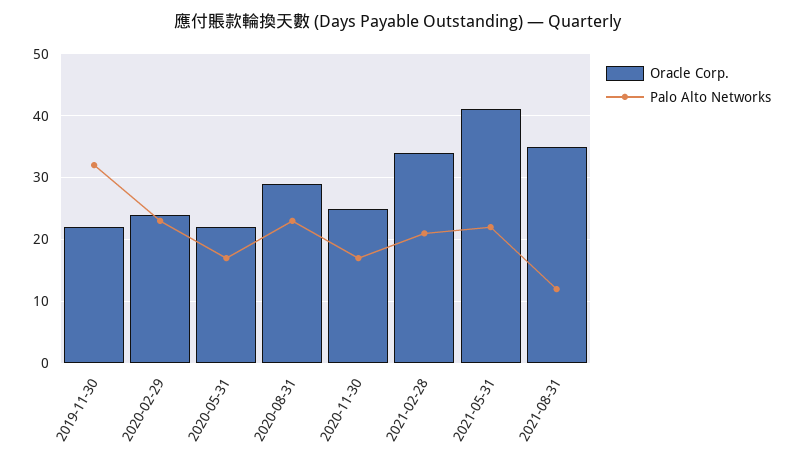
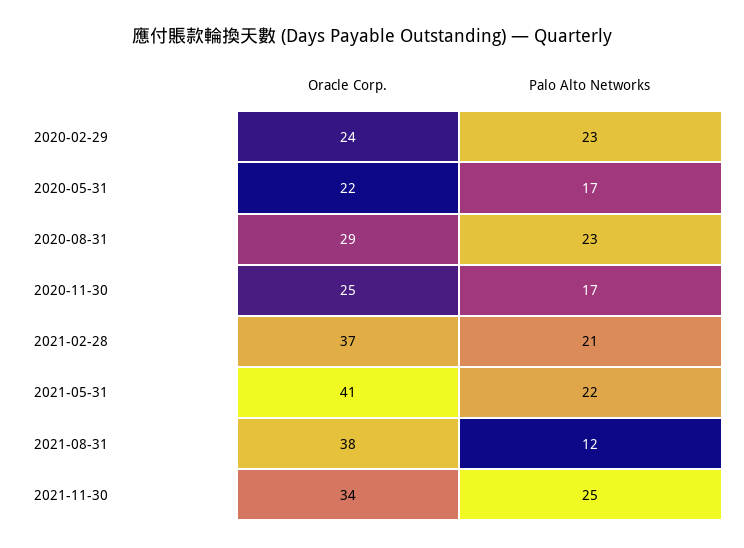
Oracle Corp., 2019-11-30: 22 -> none
Palo Alto Networks, 2019-11-30: 32 -> none
Oracle Corp., 2021-02-28: 34 -> 37
Oracle Corp., 2021-08-31: 35 -> 38
Oracle Corp., 2021-11-30: none -> 34
Palo Alto Networks, 2021-11-30: none -> 25

